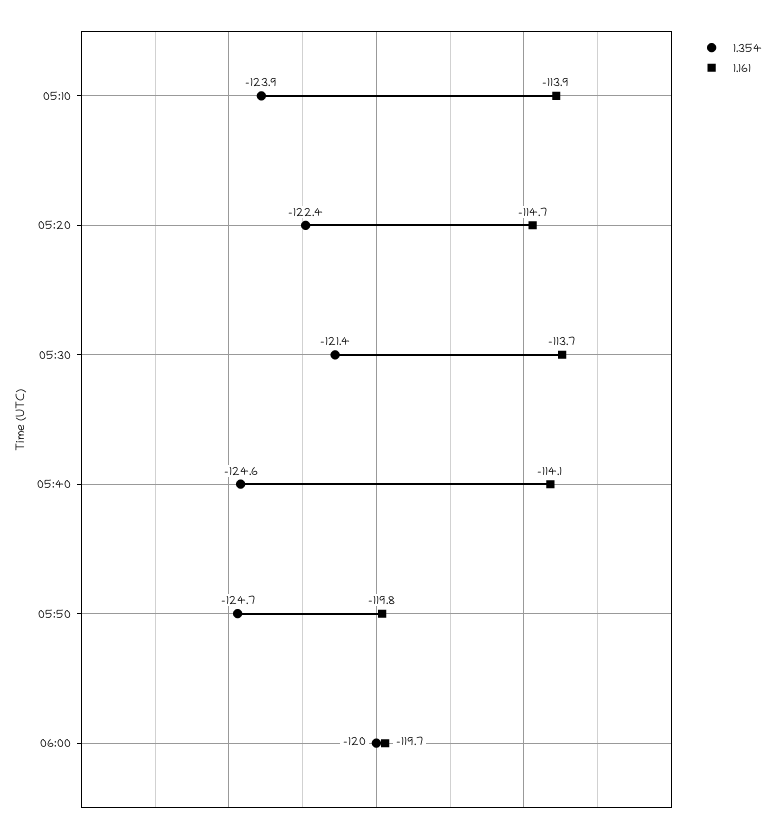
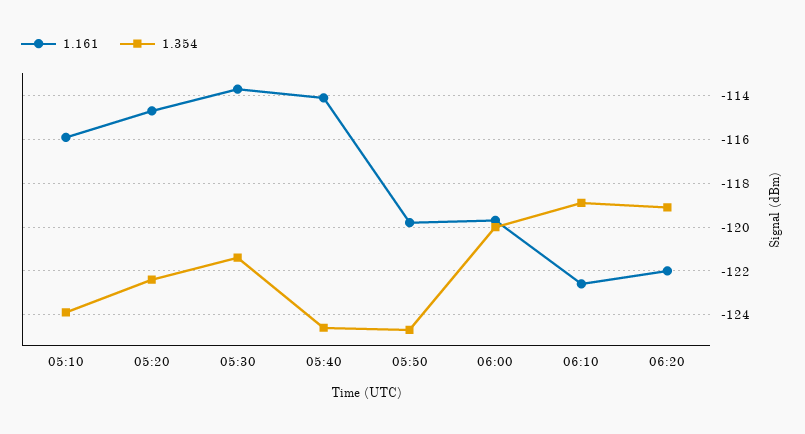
1.161, 05:10: -113.9 -> -116
1.161, 06:10: none -> -122.5
1.354, 06:10: none -> -119
1.161, 06:20: none -> -122
1.354, 06:20: none -> -119

